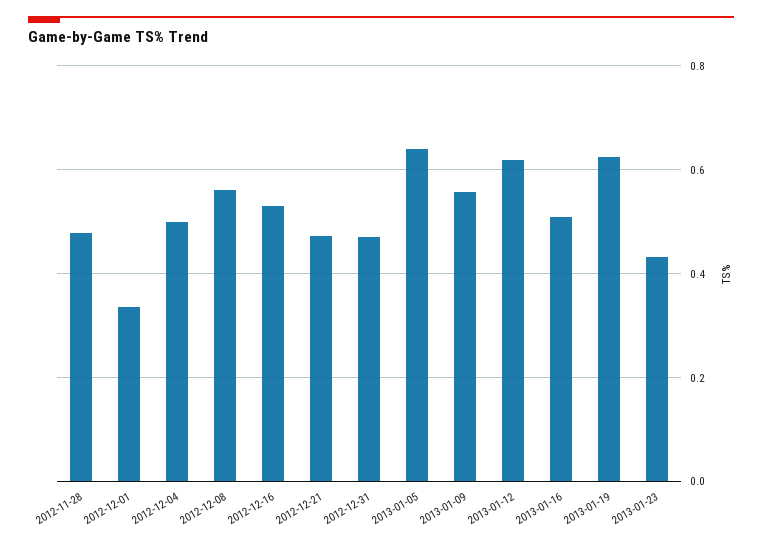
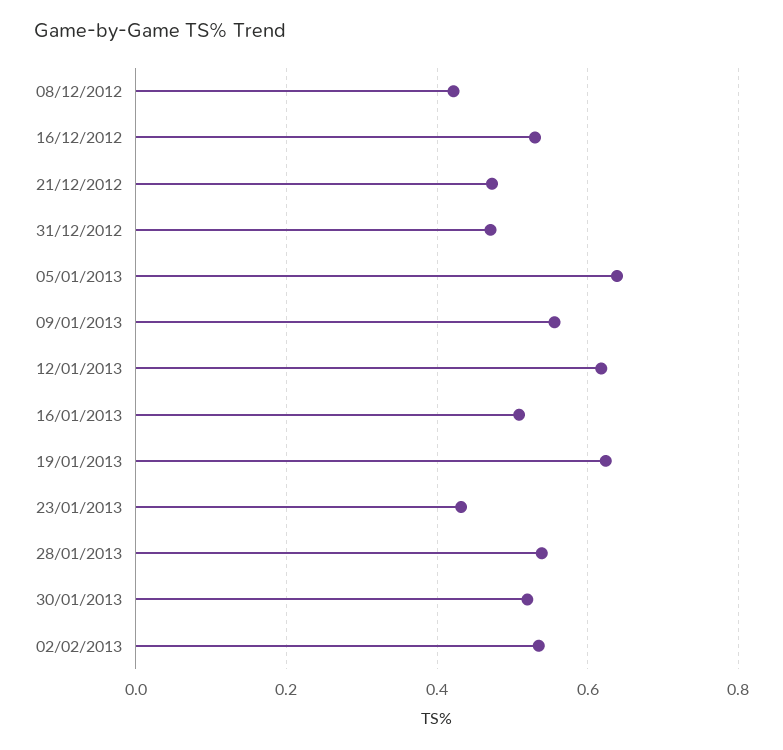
2012-11-28: 0.48 -> none
2012-12-01: 0.34 -> none
2012-12-04: 0.5 -> none
2012-12-08: 0.56 -> 0.42
28/01/2013: none -> 0.54
30/01/2013: none -> 0.52
02/02/2013: none -> 0.54

